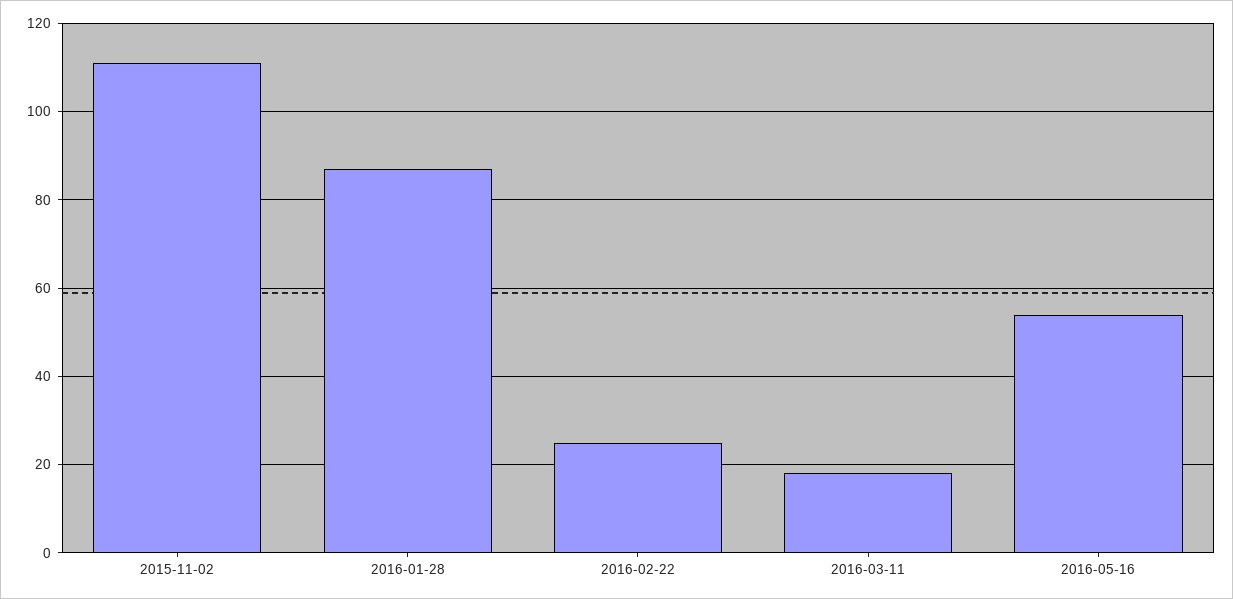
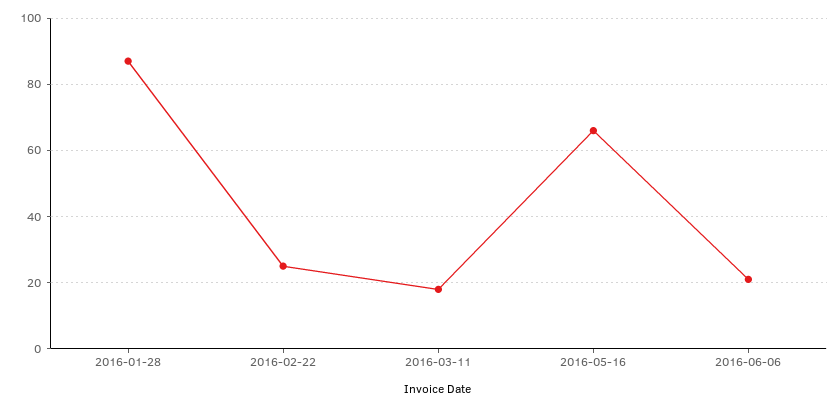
2015-11-02: 110 -> none
2016-05-16: 55 -> 65
2016-06-06: none -> 20

